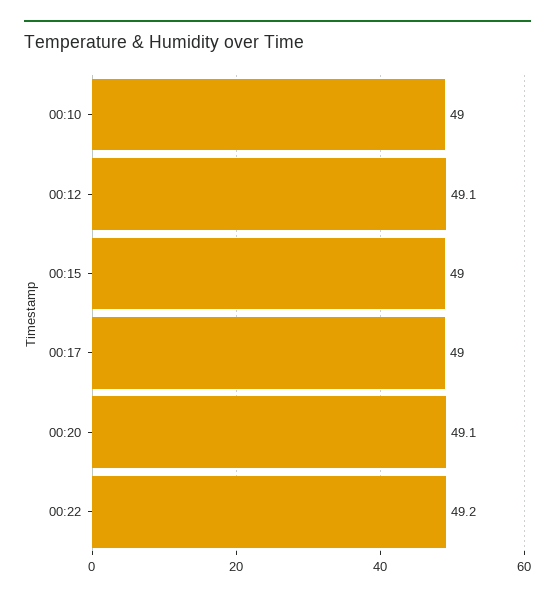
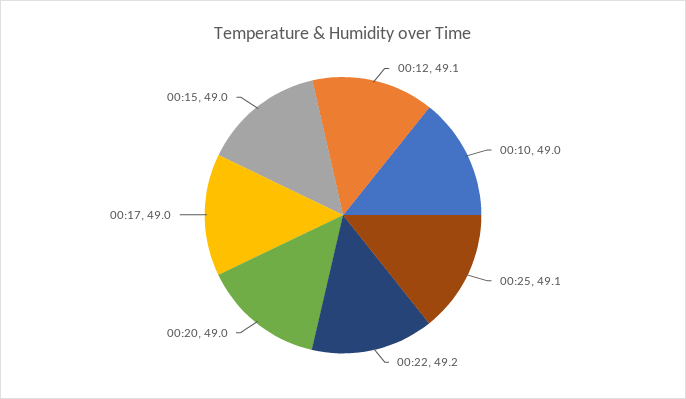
00:20: 49.1 -> 49
00:25: none -> 49.1

